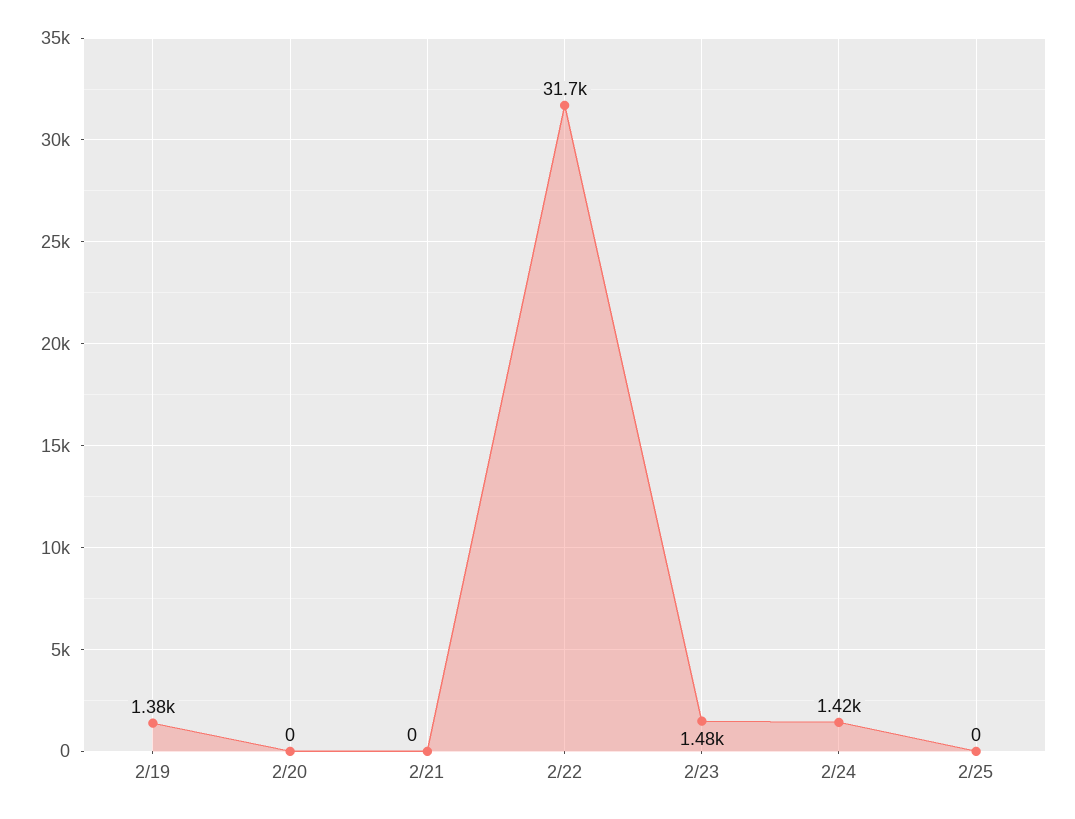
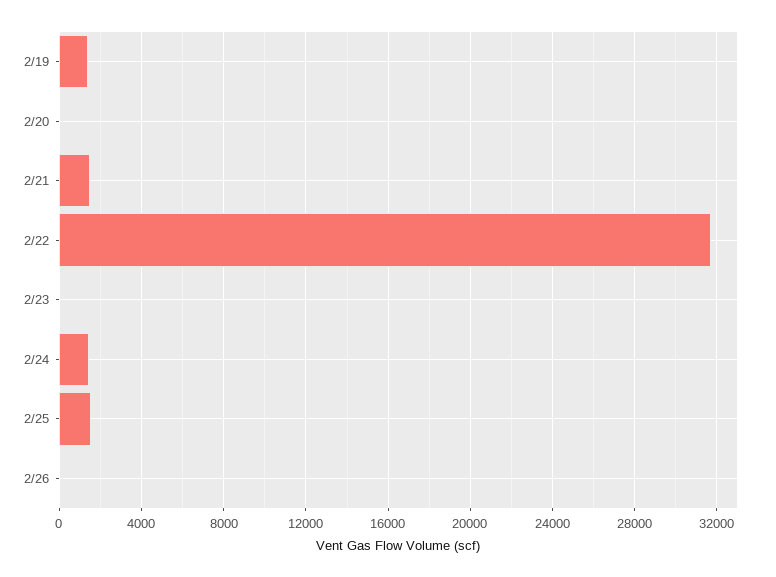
2/21: 0 -> 1500
2/23: 1480 -> 0
2/25: 0 -> 1500
2/26: none -> 0

